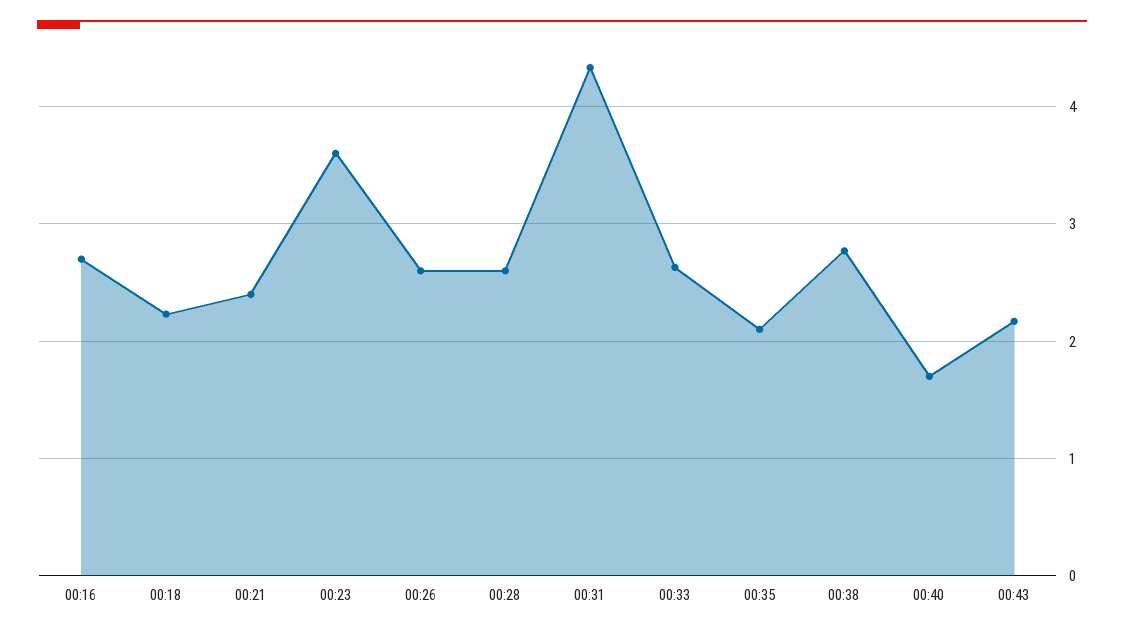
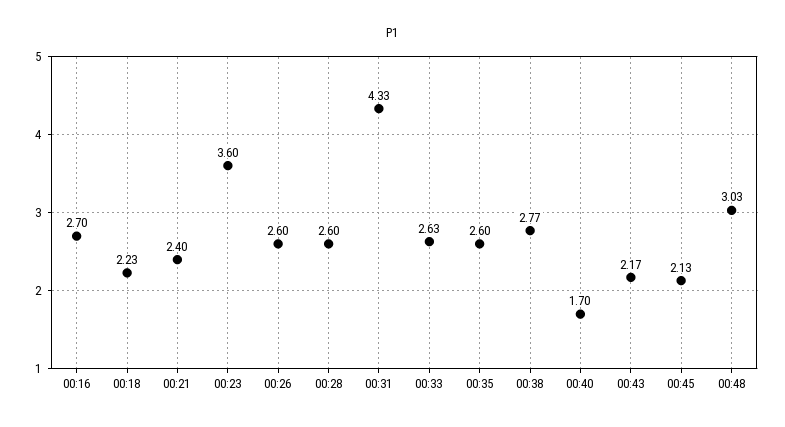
00:35: 2.1 -> 2.6
00:45: none -> 2.13
00:48: none -> 3.03

